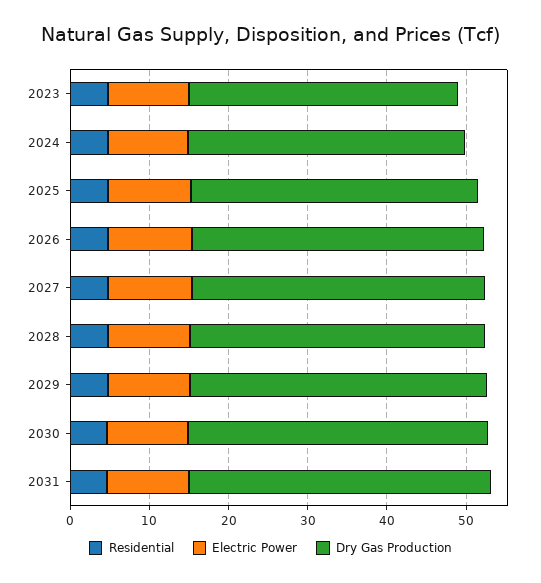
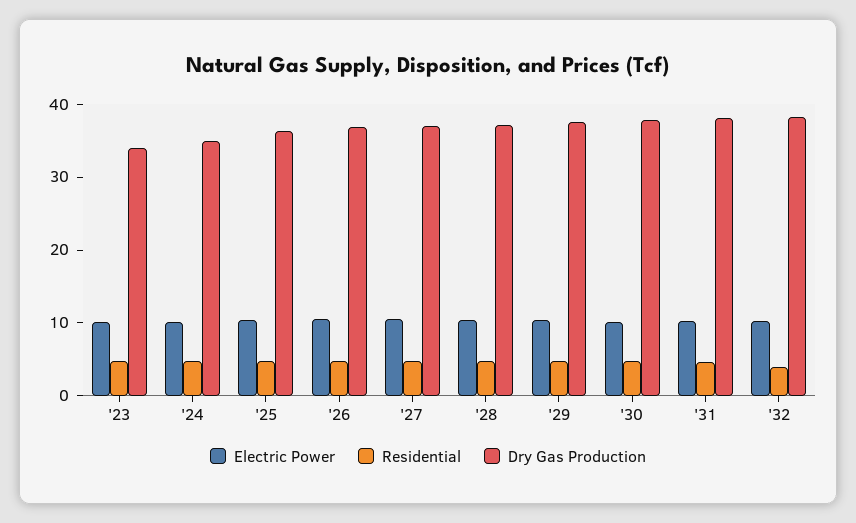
Electric Power, '32: none -> 10
Residential, '32: none -> 4
Dry Gas Production, '32: none -> 38

